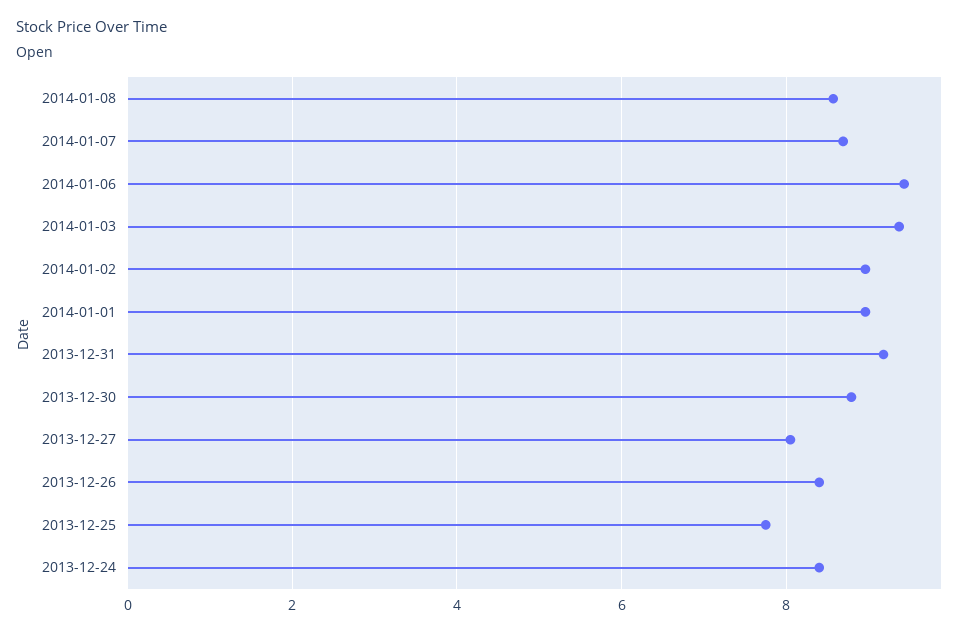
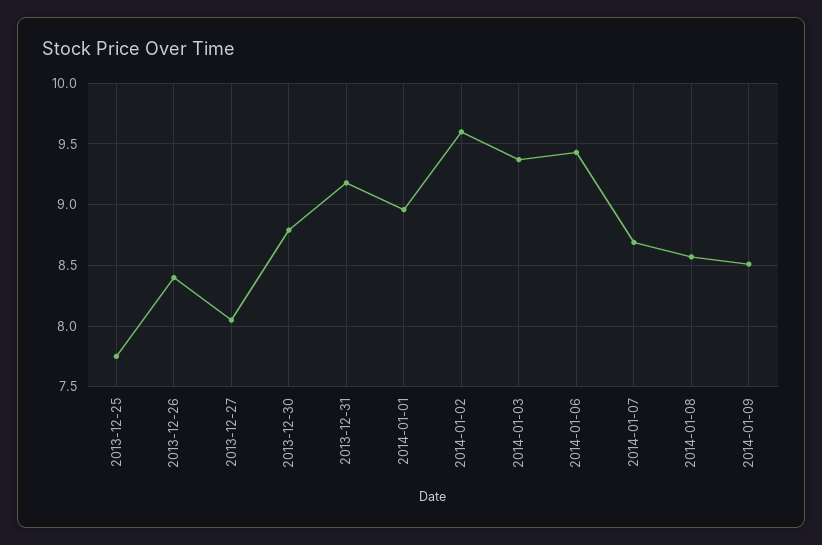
2014-01-02: 9 -> 9.6
2013-12-24: 8.4 -> none
2014-01-09: none -> 8.5

